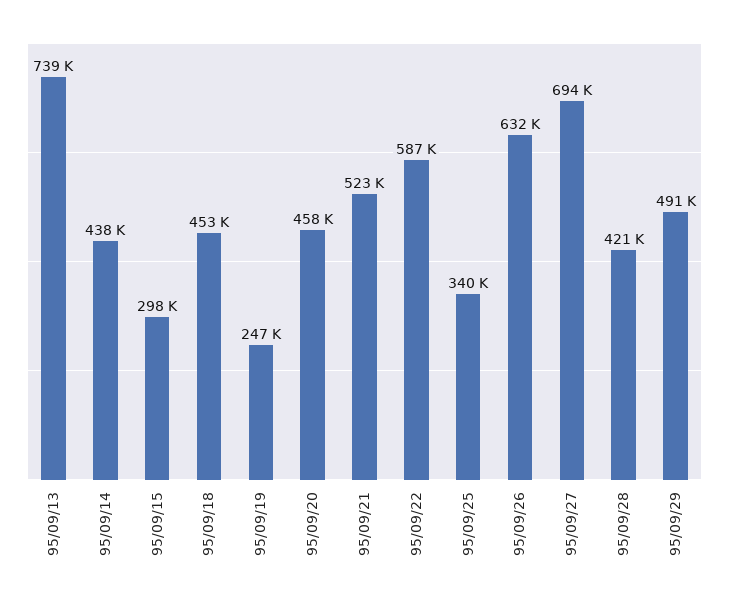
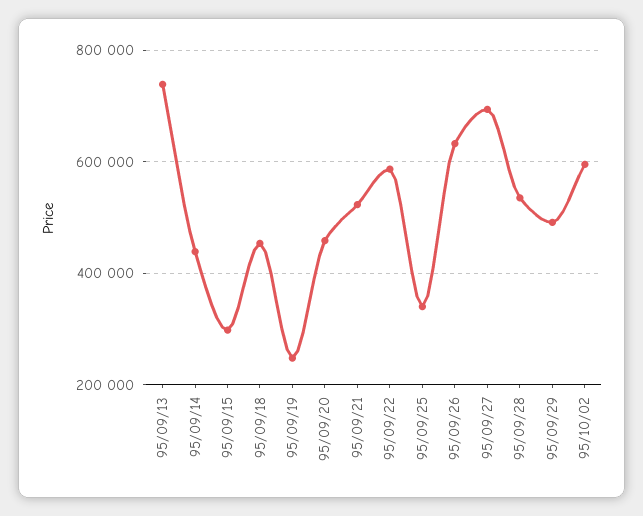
95/09/28: 421000 -> 540000
95/10/02: none -> 600000

